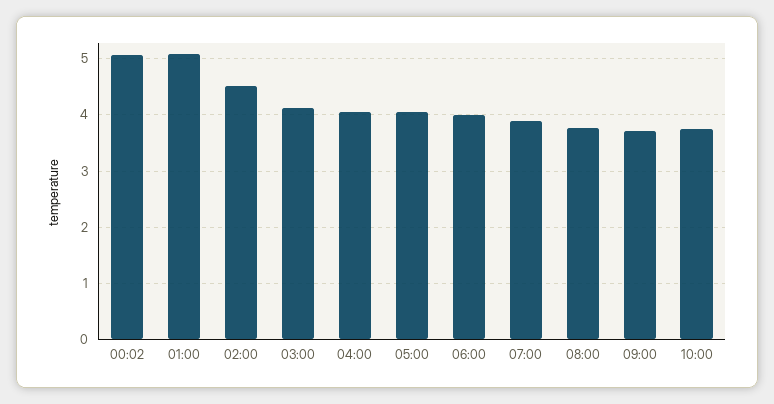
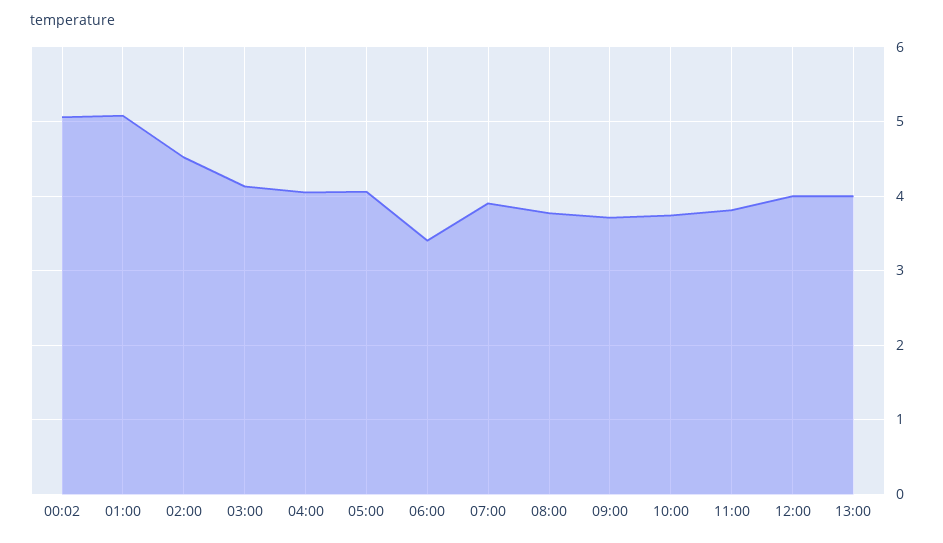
06:00: 4 -> 3.4
11:00: none -> 3.8
12:00: none -> 4
13:00: none -> 4

